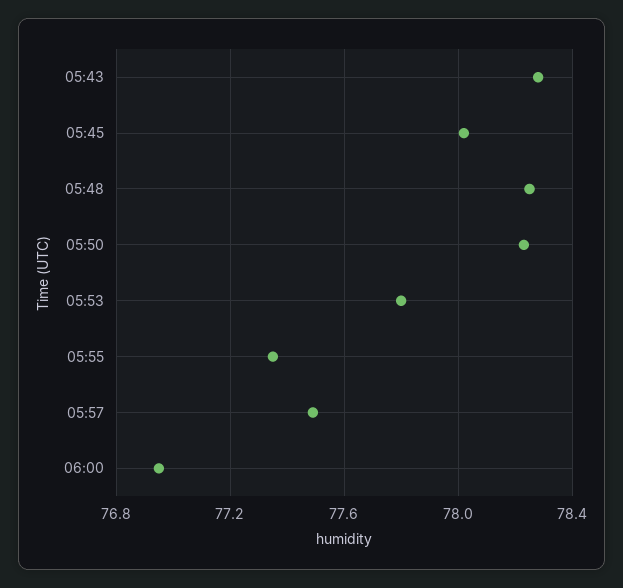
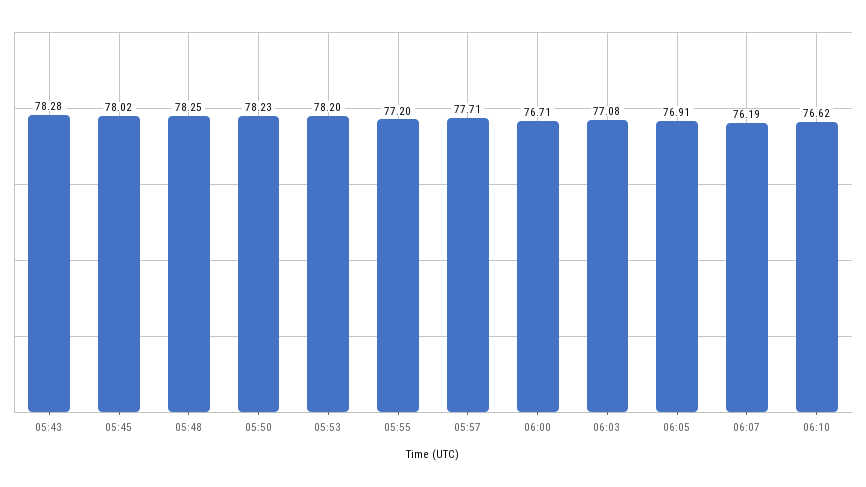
05:53: 77.8 -> 78.2
05:55: 77.35 -> 77.2
05:57: 77.5 -> 77.71
06:00: 76.95 -> 76.71
06:03: none -> 77.08
06:05: none -> 76.91
06:07: none -> 76.19
06:10: none -> 76.62

